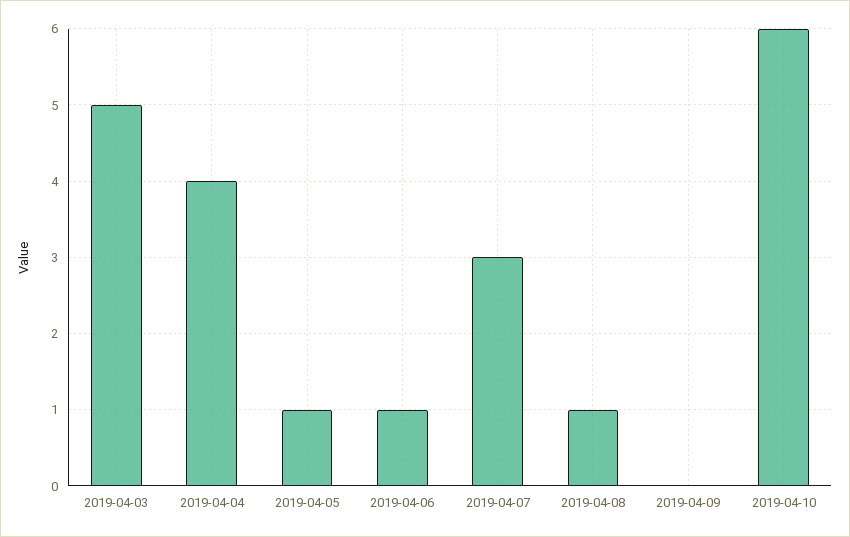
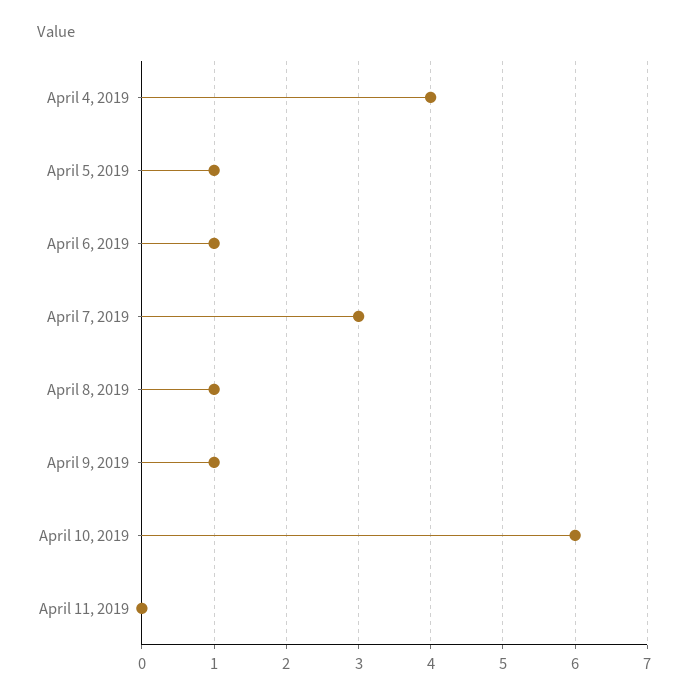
2019-04-03: 5 -> none
2019-04-09: 0 -> 1
April 11, 2019: none -> 0

